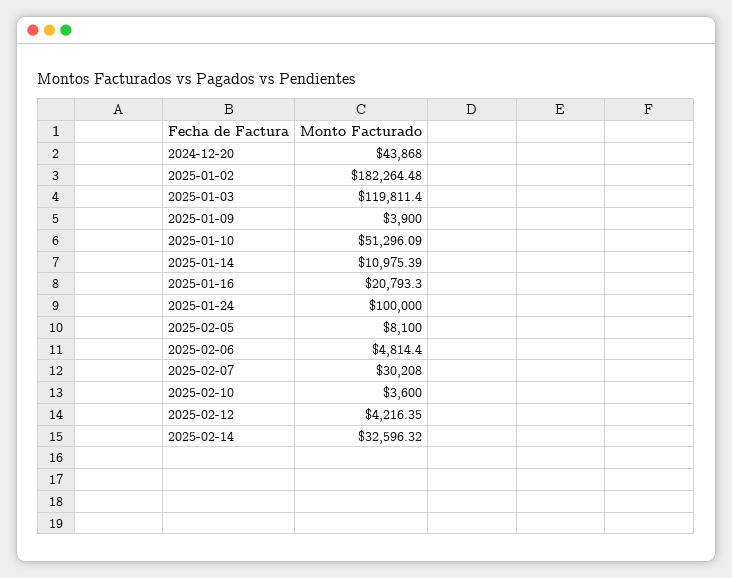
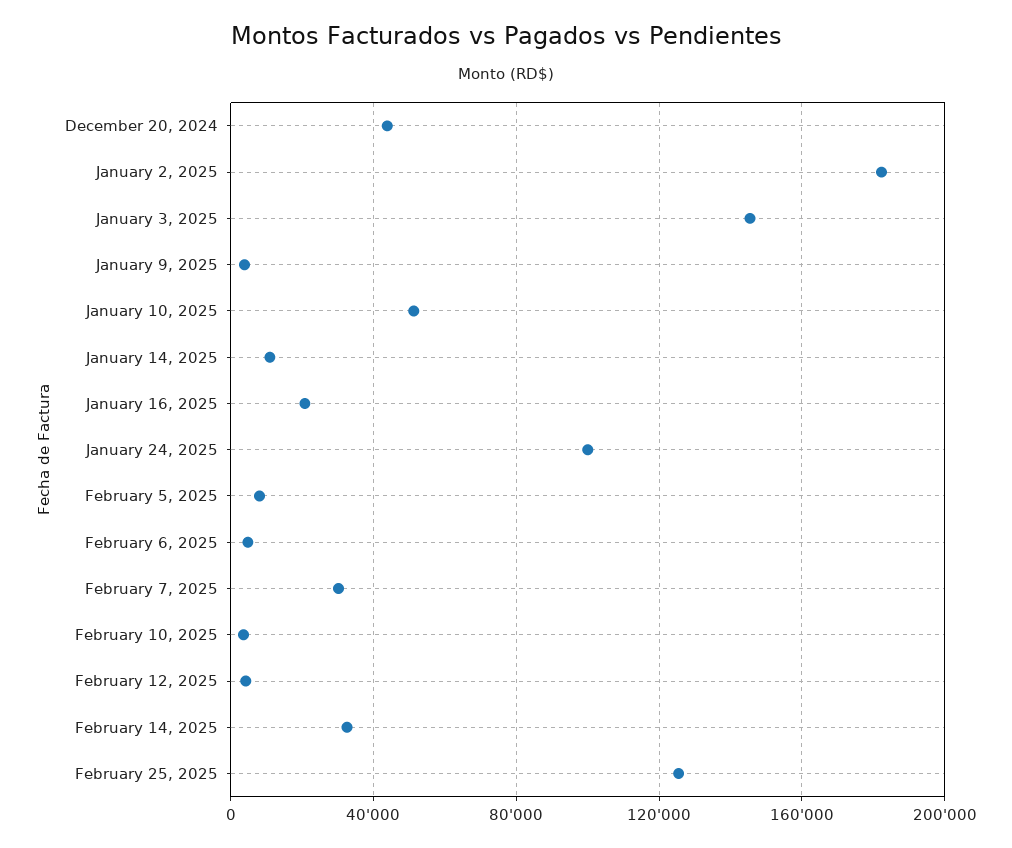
2025-01-03: 119811.4 -> 145000
February 25, 2025: none -> 125000

